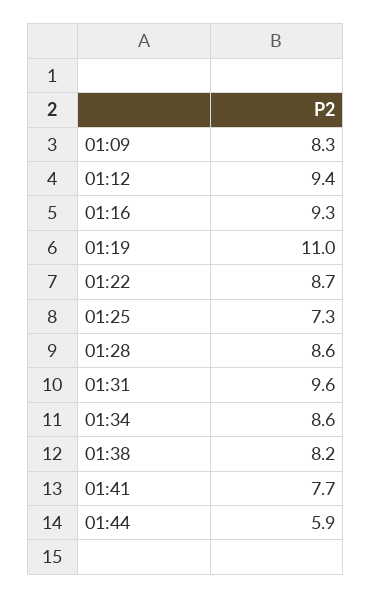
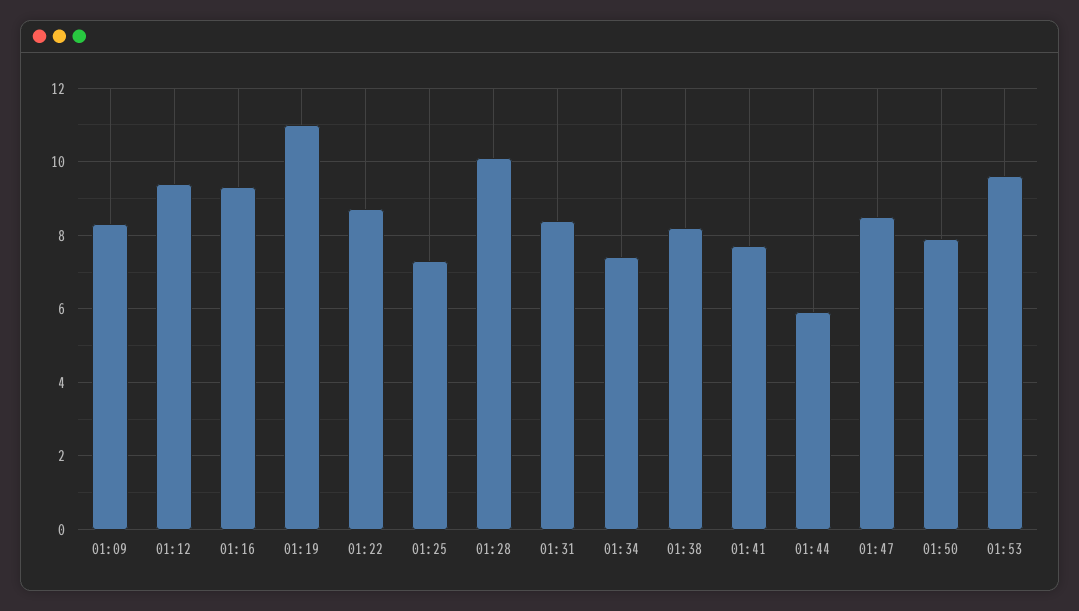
01:28: 8.6 -> 10
01:31: 9.6 -> 8.5
01:34: 8.6 -> 7.5
01:47: none -> 8.5
01:50: none -> 8
01:53: none -> 9.5

